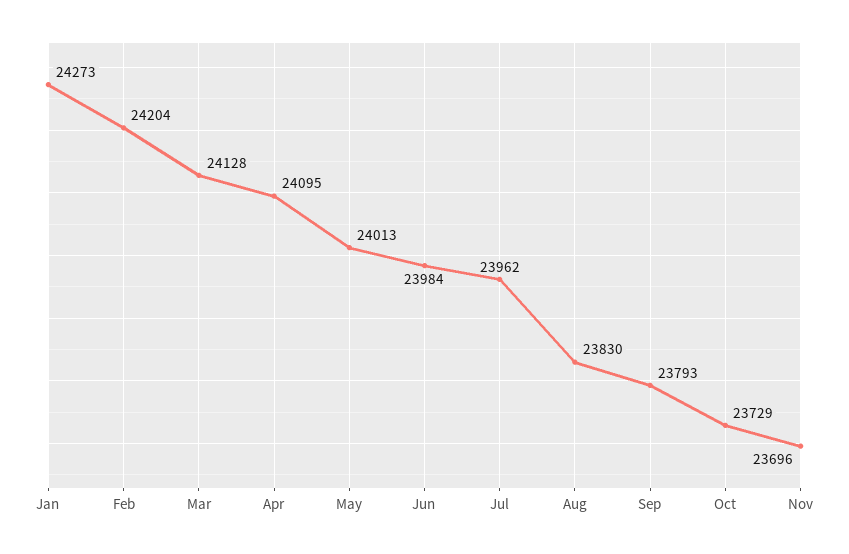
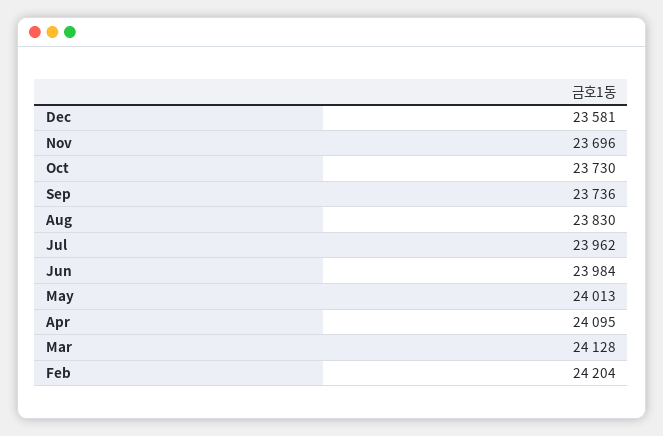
Jan: 24273 -> none
Sep: 23793 -> 23736
Oct: 23729 -> 23730
Dec: none -> 23581

